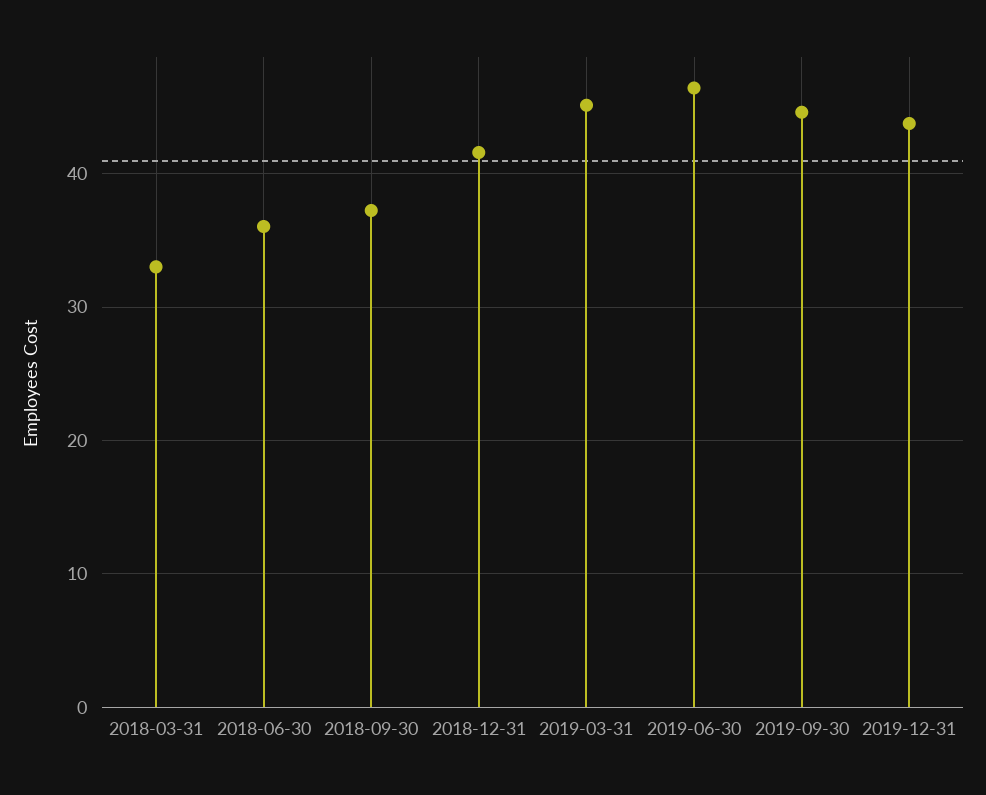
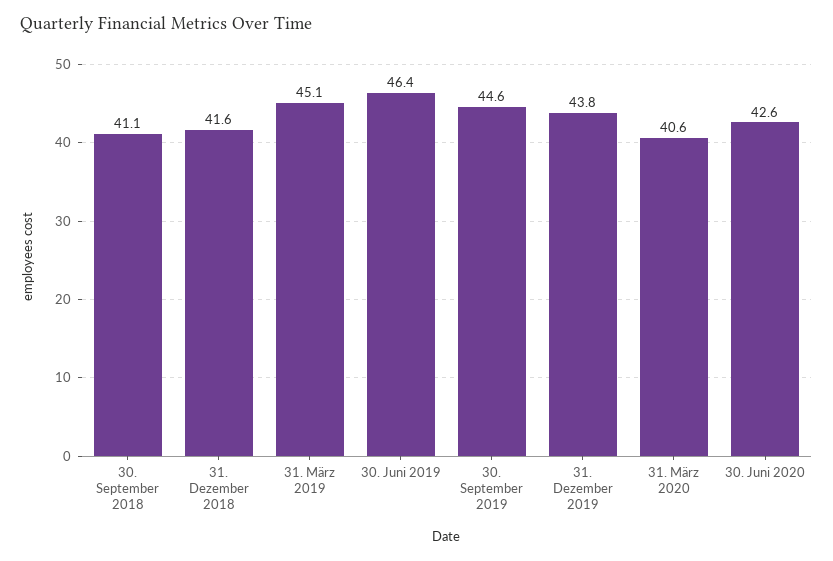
2018-03-31: 33 -> none
2018-06-30: 36 -> none
2018-09-30: 37 -> 41.1
31. März 2020: none -> 40.6
30. Juni 2020: none -> 42.6

